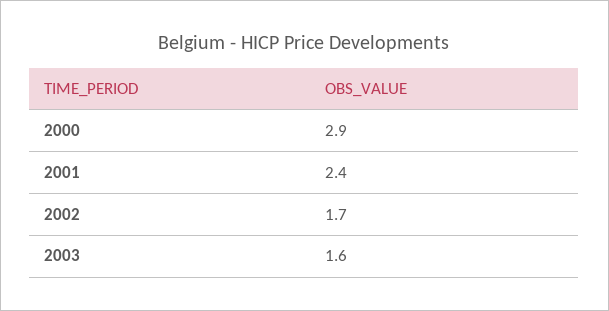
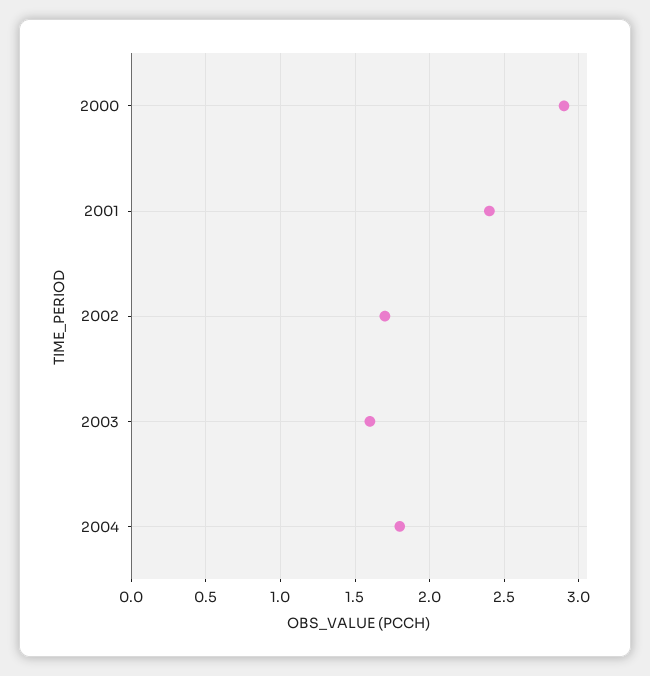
2004: none -> 1.8

